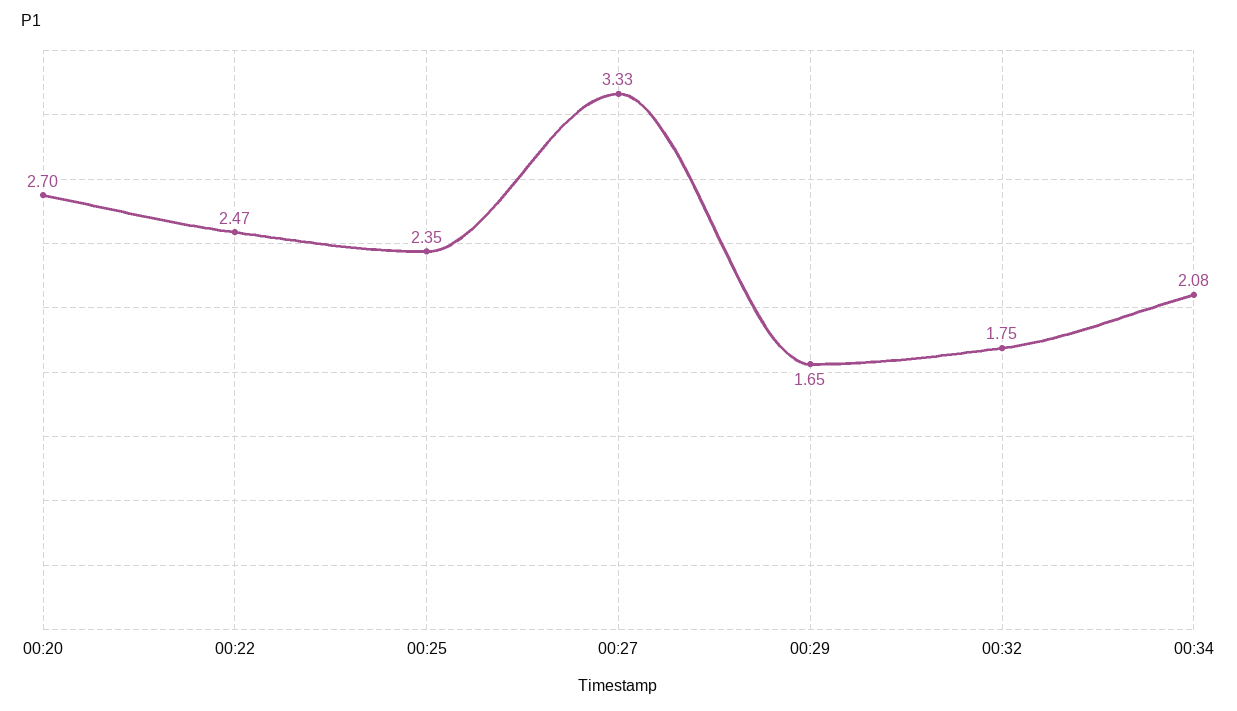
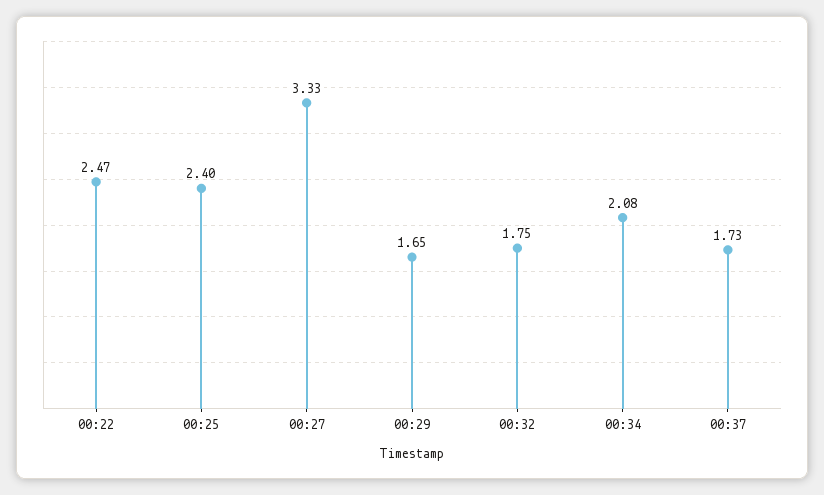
00:20: 2.7 -> none
00:25: 2.35 -> 2.4
00:37: none -> 1.73

